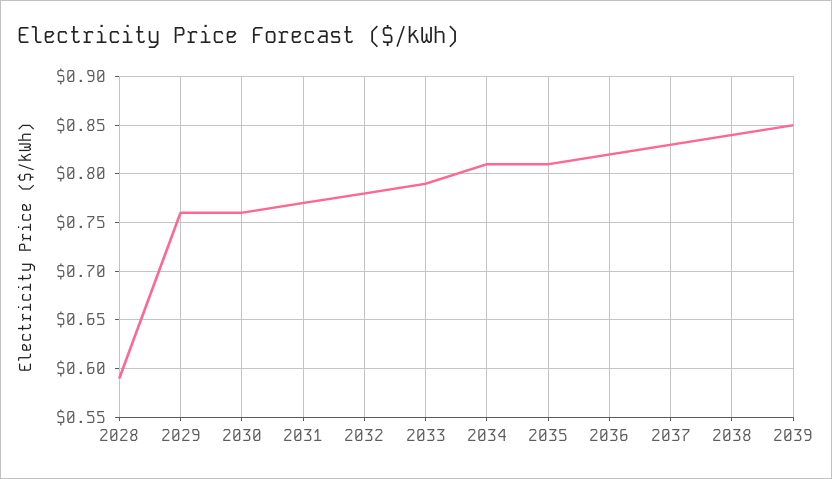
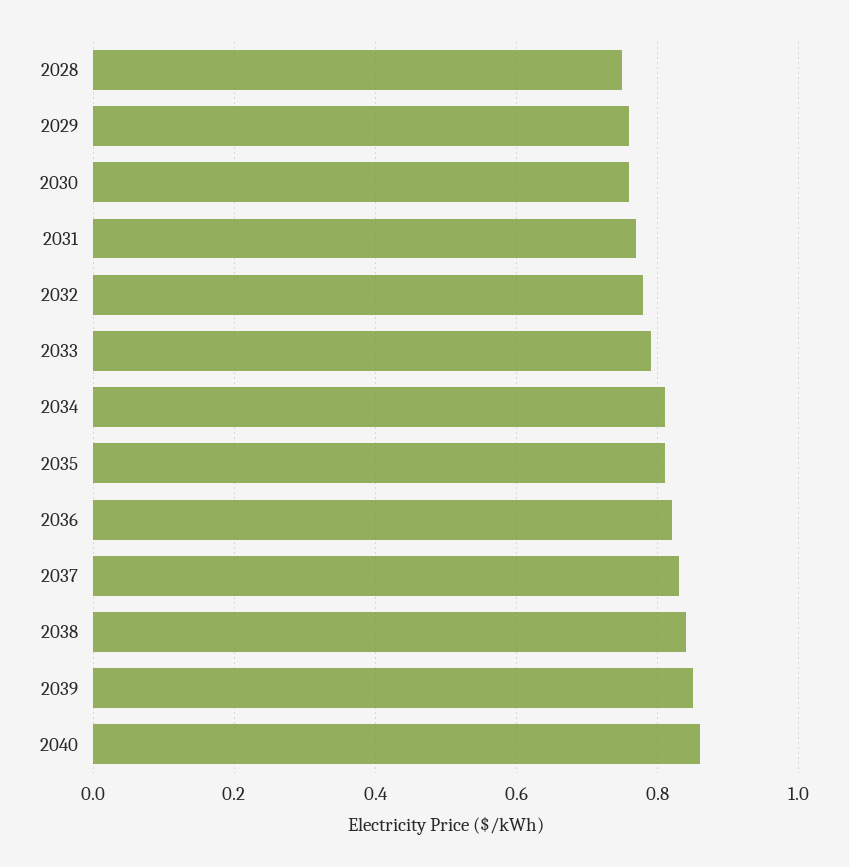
2028: 0.59 -> 0.75
2040: none -> 0.85

